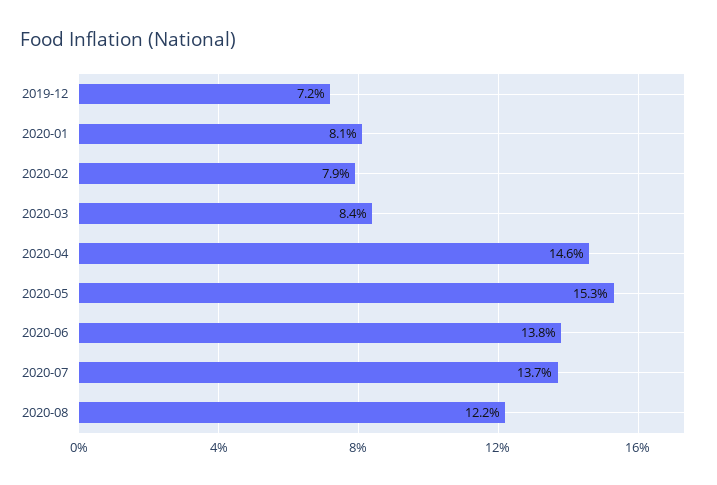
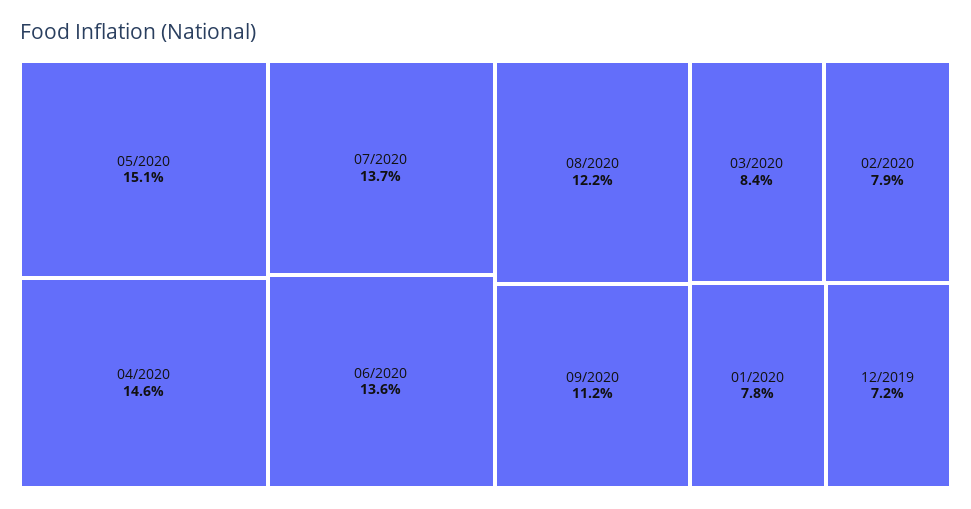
2020-01: 8.1 -> 7.8
2020-05: 15.3 -> 15.1
2020-06: 13.8 -> 13.6
09/2020: none -> 11.2

